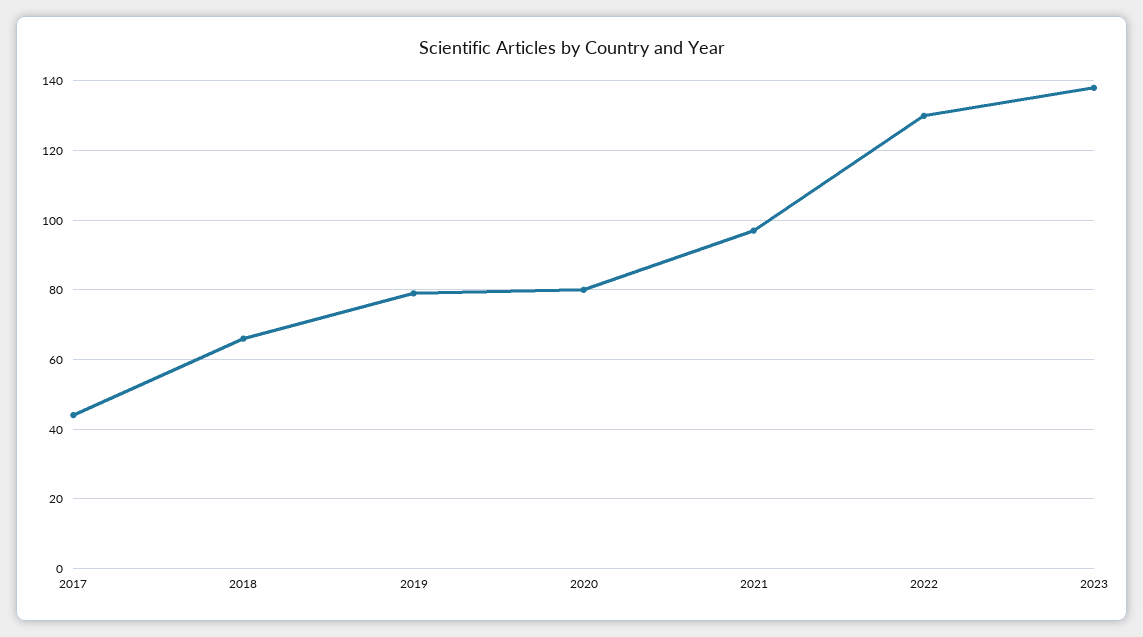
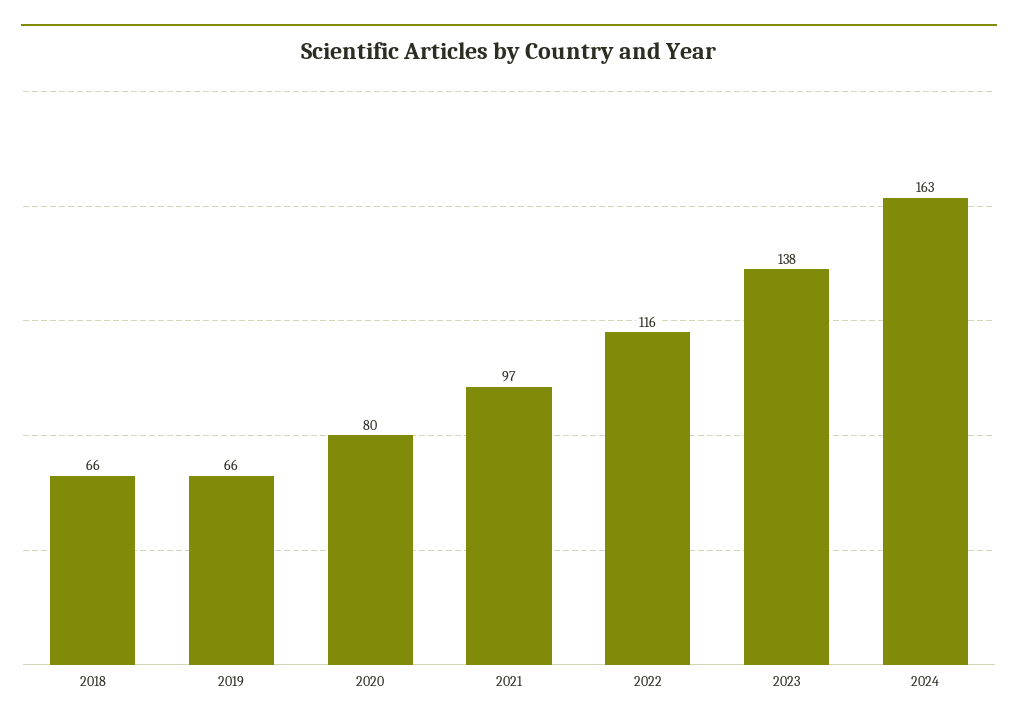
2017: 45 -> none
2019: 80 -> 66
2022: 130 -> 116
2024: none -> 163

